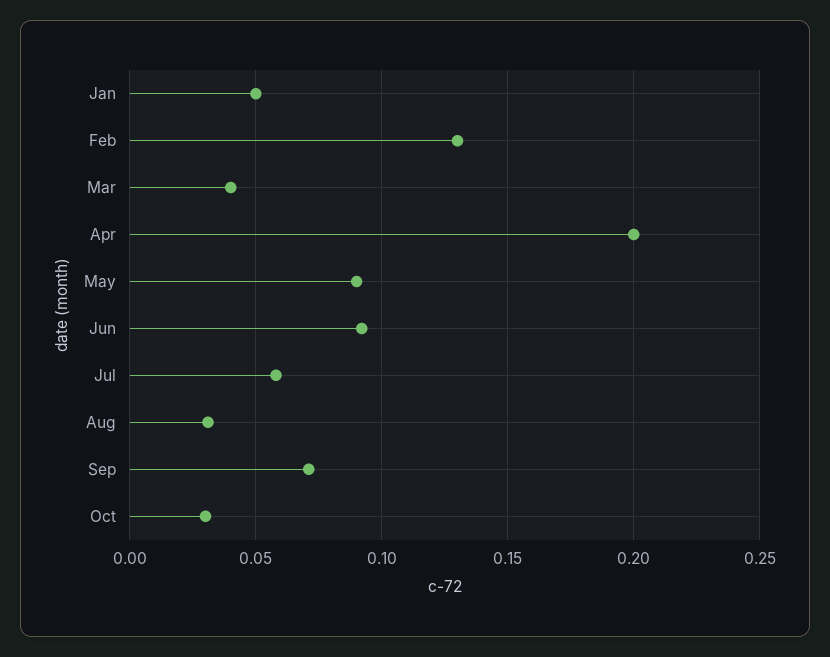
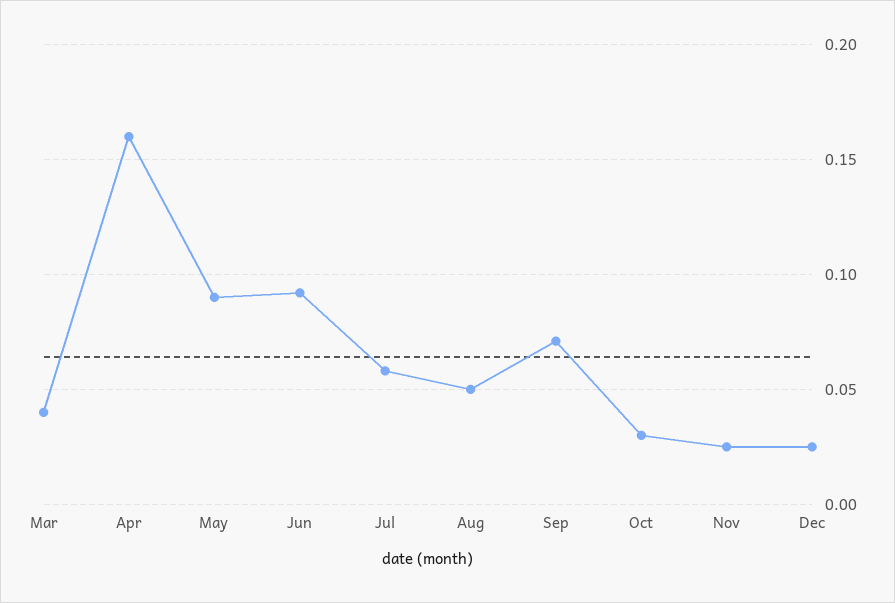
Jan: 0.05 -> none
Feb: 0.13 -> none
Apr: 0.2 -> 0.16
Aug: 0.03 -> 0.05
Nov: none -> 0.025
Dec: none -> 0.025

